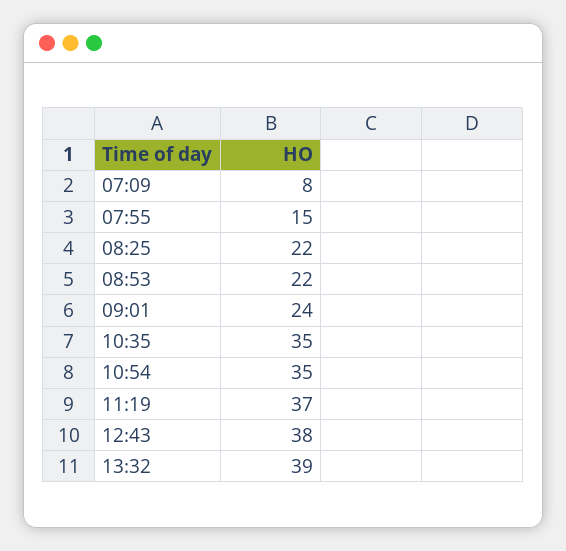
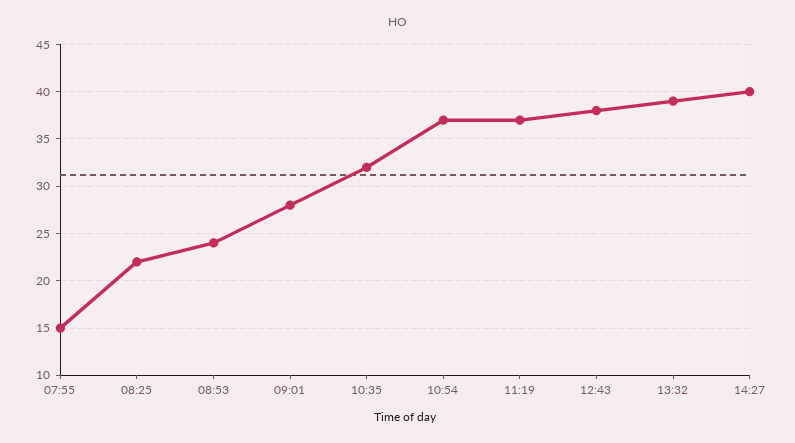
07:09: 8 -> none
08:53: 22 -> 24
09:01: 24 -> 28
10:35: 35 -> 32
10:54: 35 -> 37
14:27: none -> 40

